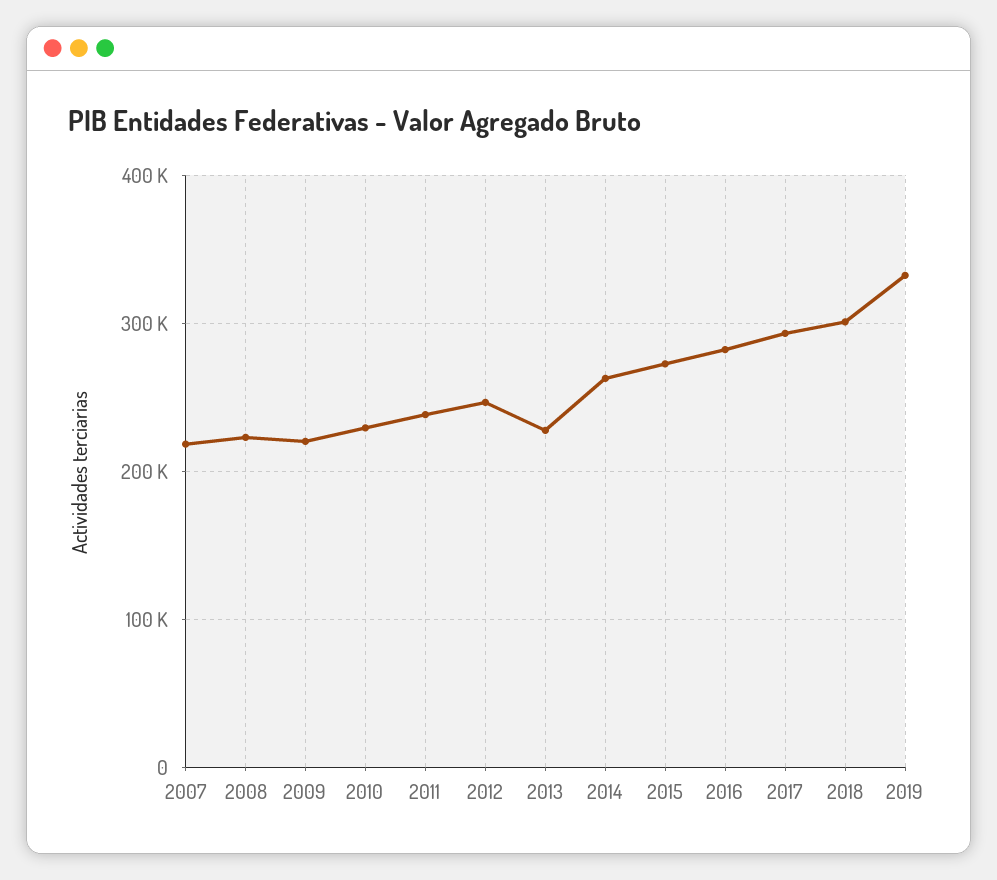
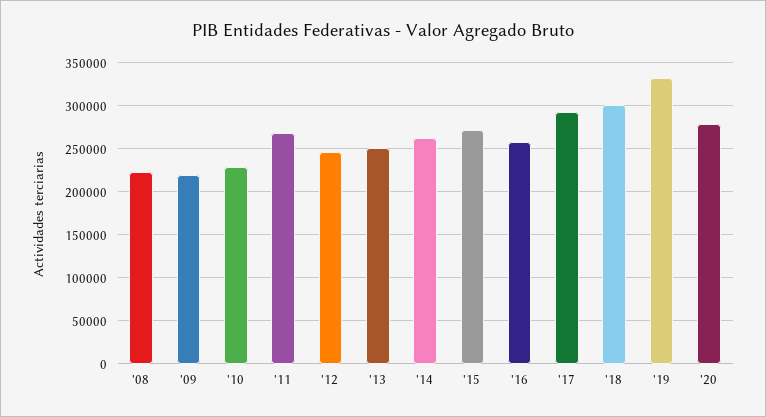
2007: 220000 -> none
2011: 240000 -> 270000
2013: 230000 -> 250000
2016: 280000 -> 260000
'20: none -> 280000

